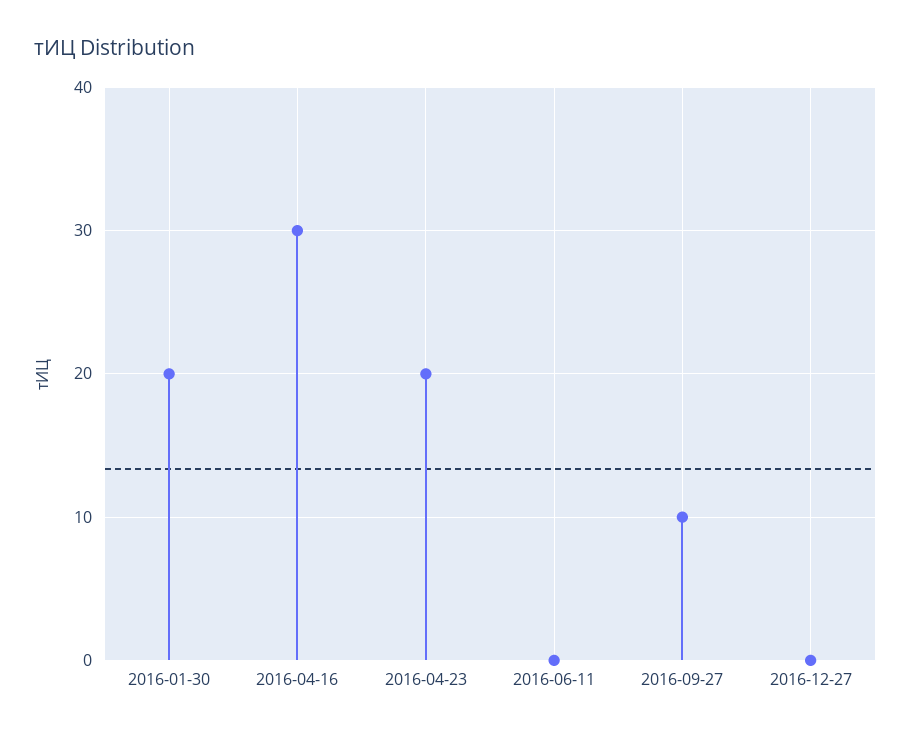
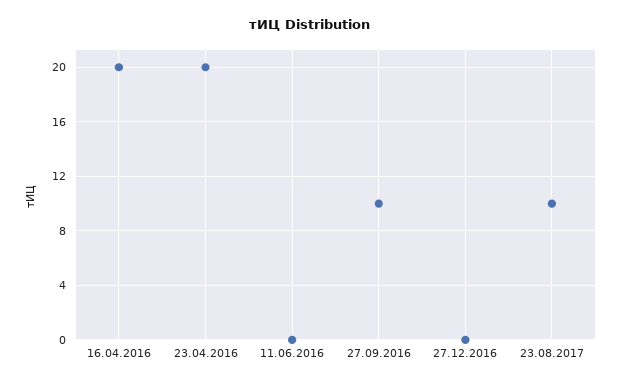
2016-01-30: 20 -> none
2016-04-16: 30 -> 20
23.08.2017: none -> 10

